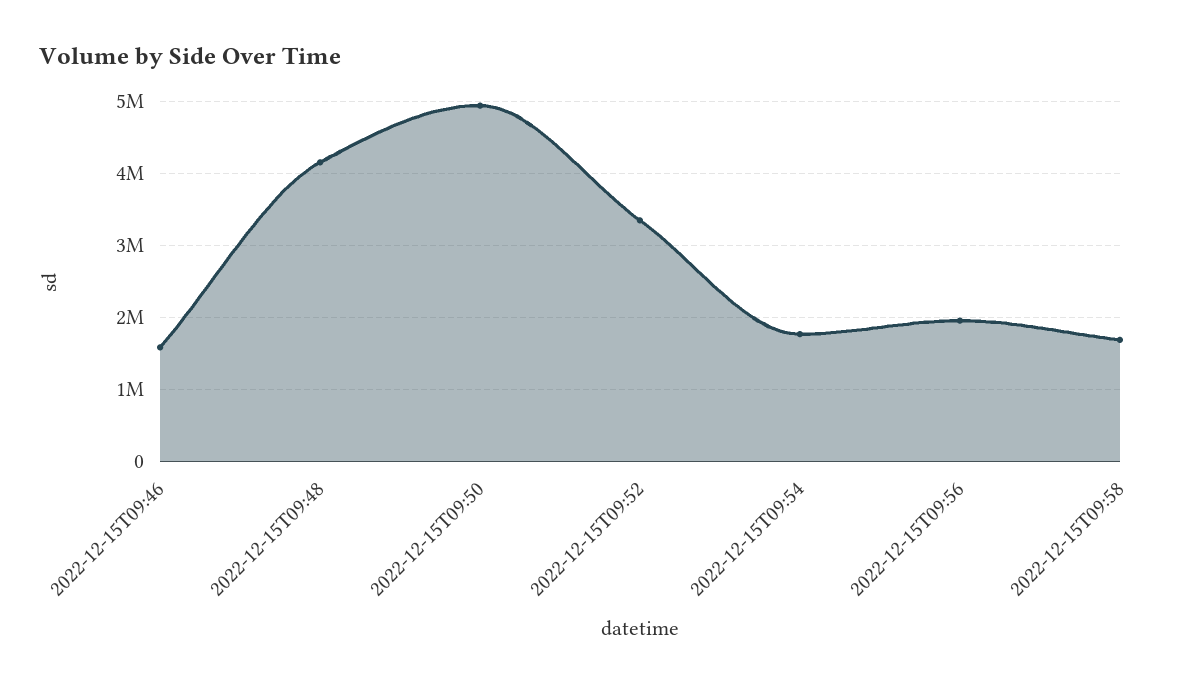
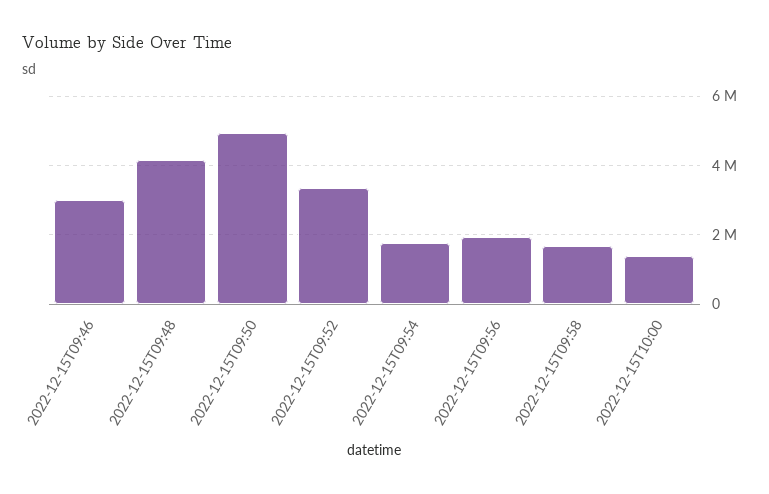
2022-12-15T09:46: 1600000 -> 3000000
2022-12-15T10:00: none -> 1400000

